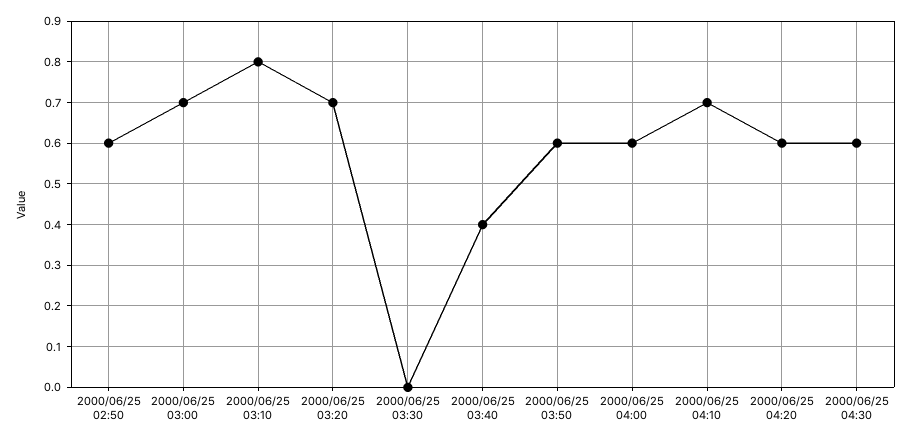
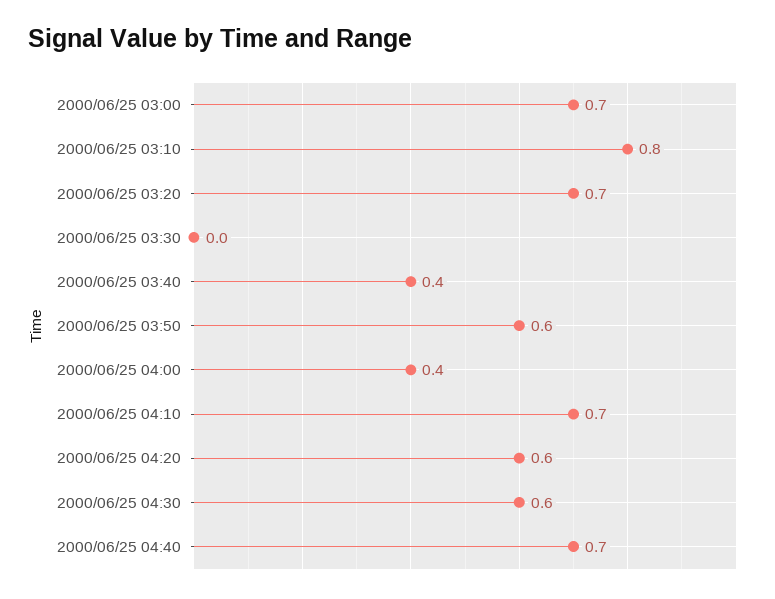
2000/06/25 02:50: 0.6 -> none
2000/06/25 04:00: 0.6 -> 0.4
2000/06/25 04:40: none -> 0.7

